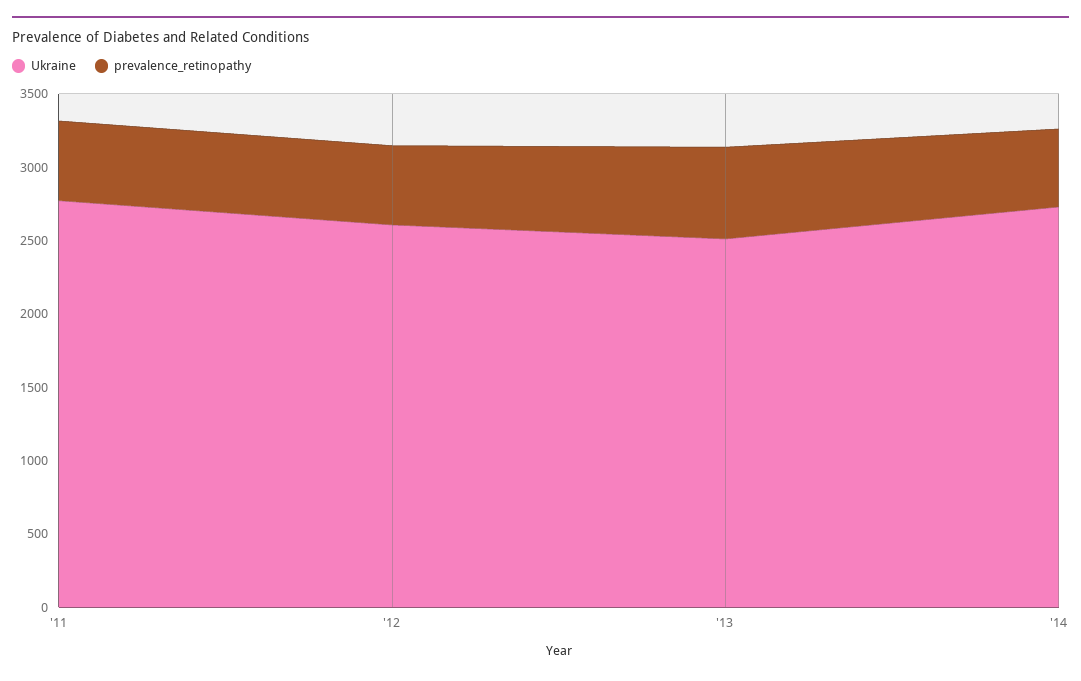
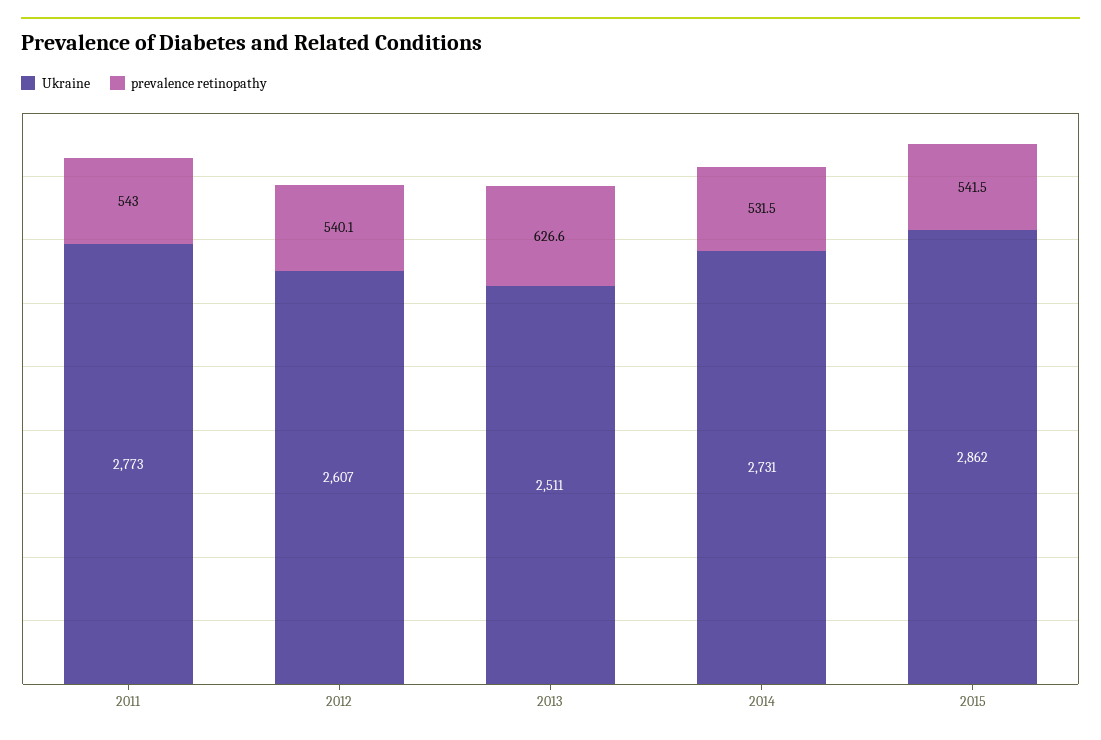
Ukraine, 2015: none -> 2862
prevalence_retinopathy, 2015: none -> 541.5

